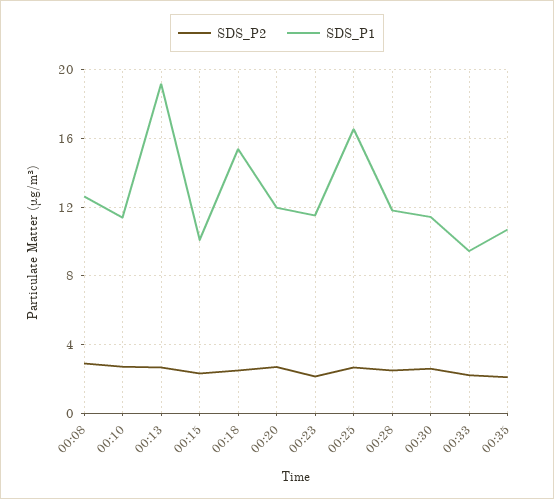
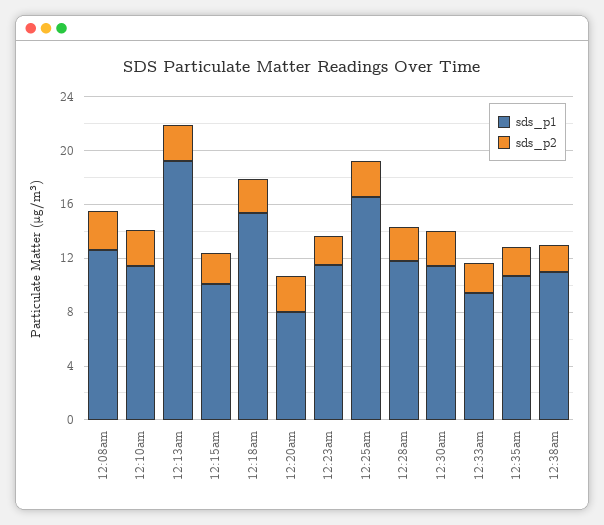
SDS_P1, 00:20: 12 -> 8
SDS_P1, 12:38am: none -> 11
SDS_P2, 12:38am: none -> 2

